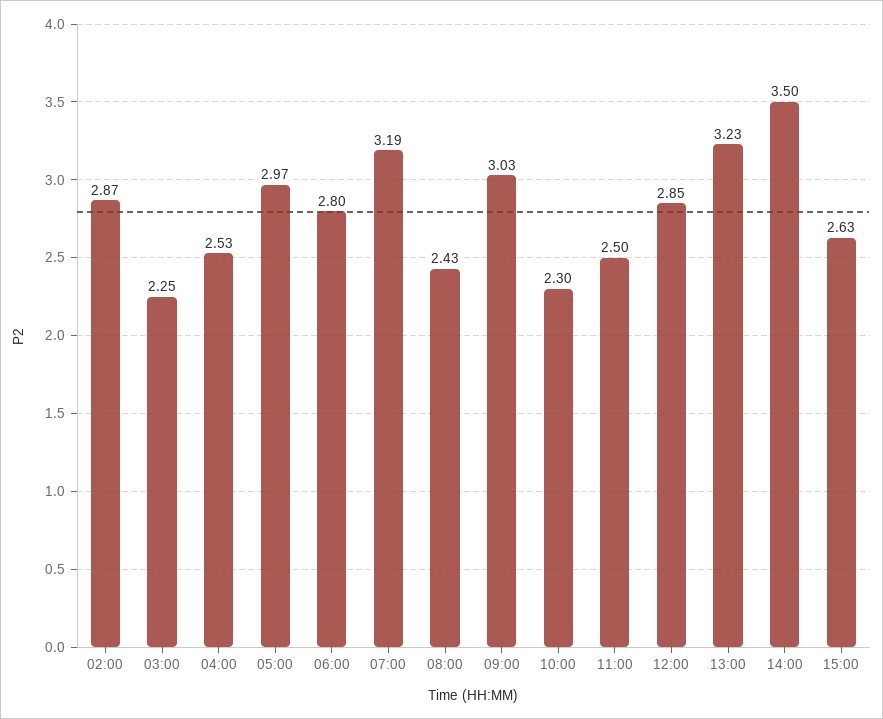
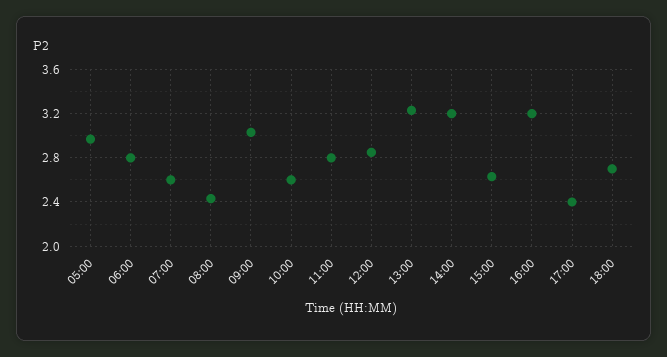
02:00: 2.87 -> none
03:00: 2.25 -> none
04:00: 2.53 -> none
07:00: 3.19 -> 2.6
10:00: 2.3 -> 2.6
11:00: 2.5 -> 2.8
14:00: 3.5 -> 3.2
16:00: none -> 3.2
17:00: none -> 2.4
18:00: none -> 2.7

